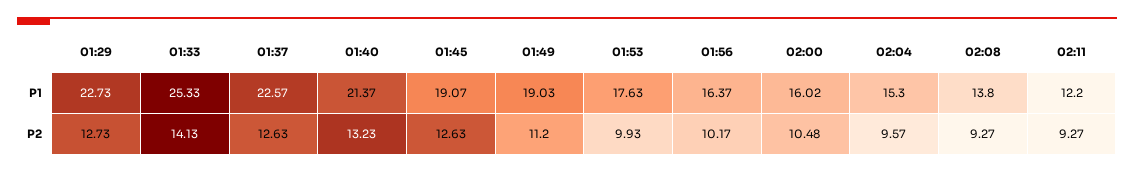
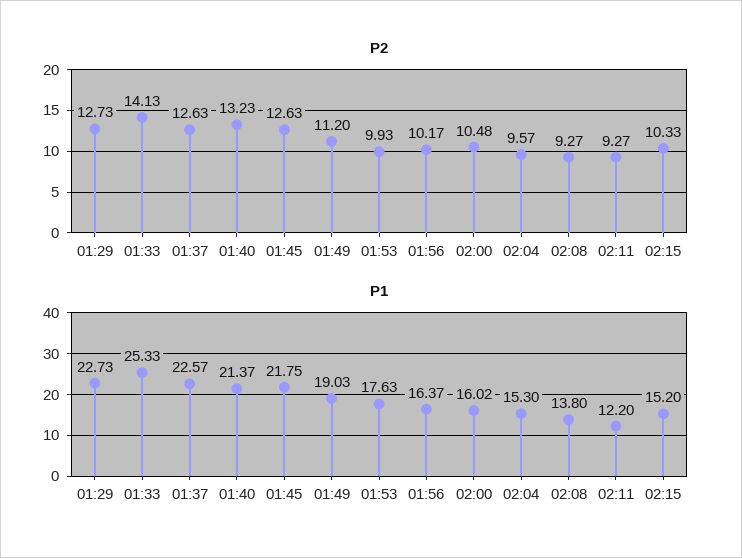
P1, 01:45: 19.07 -> 21.75
P2, 02:15: none -> 10.33
P1, 02:15: none -> 15.2

